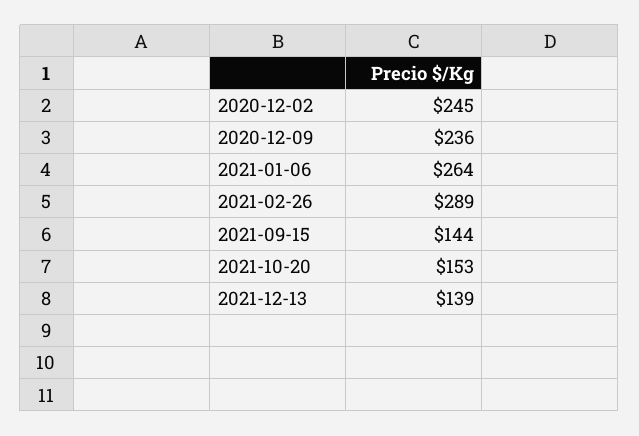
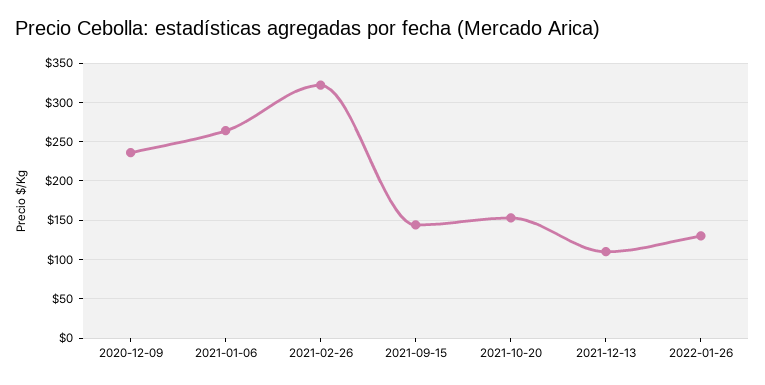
2020-12-02: 245 -> none
2021-02-26: 289 -> 320
2021-12-13: 139 -> 110
2022-01-26: none -> 130

